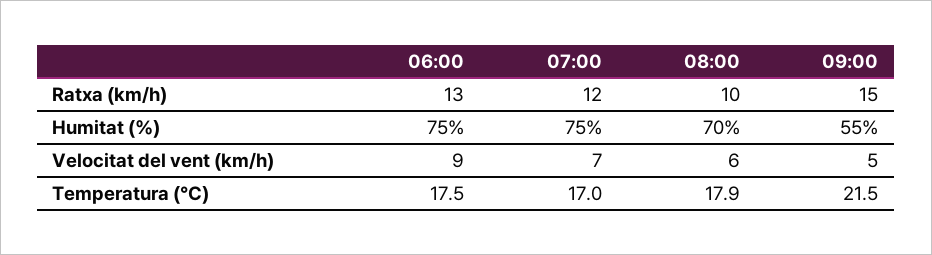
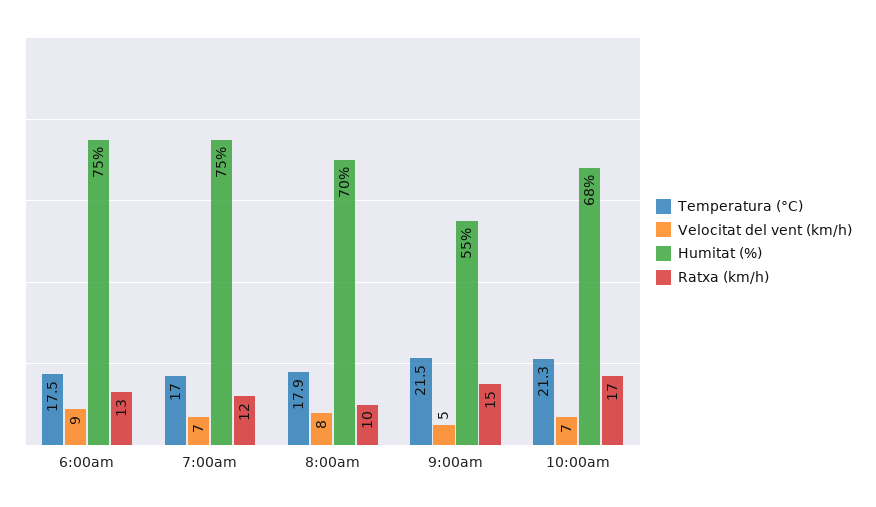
Velocitat del vent (km/h), 08:00: 6 -> 8
Temperatura (°C), 10:00am: none -> 21.3
Velocitat del vent (km/h), 10:00am: none -> 7
Humitat (%), 10:00am: none -> 68
Ratxa (km/h), 10:00am: none -> 17

